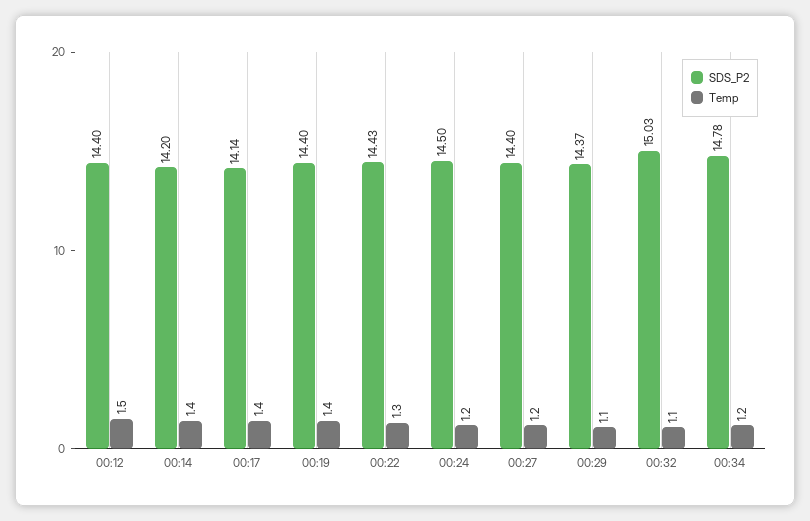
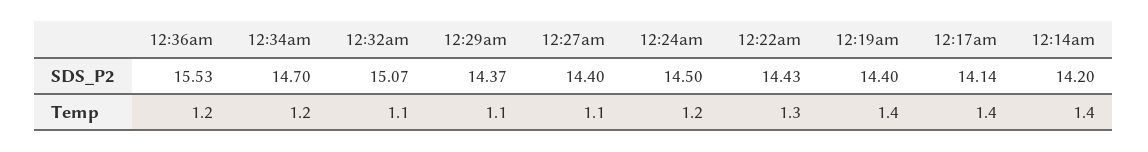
SDS_P2, 00:12: 14.4 -> none
Temp, 00:12: 1.5 -> none
Temp, 00:27: 1.2 -> 1.1
SDS_P2, 00:32: 15.03 -> 15.07
SDS_P2, 00:34: 14.78 -> 14.7
SDS_P2, 12:36am: none -> 15.53
Temp, 12:36am: none -> 1.2

